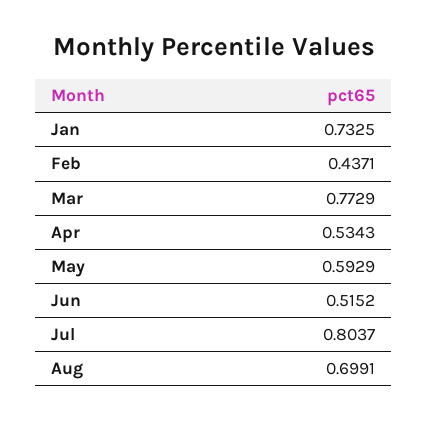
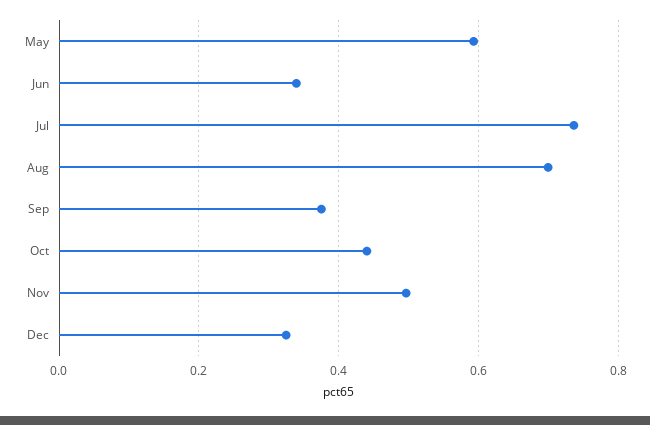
Jan: 0.7325 -> none
Feb: 0.4371 -> none
Mar: 0.7729 -> none
Apr: 0.5343 -> none
Jun: 0.5152 -> 0.34
Jul: 0.8037 -> 0.74
Sep: none -> 0.38
Oct: none -> 0.44
Nov: none -> 0.5
Dec: none -> 0.32

